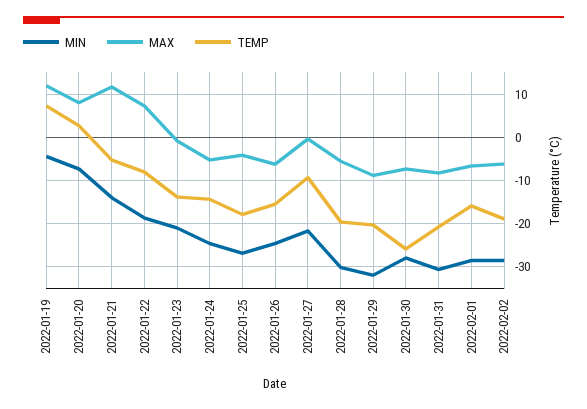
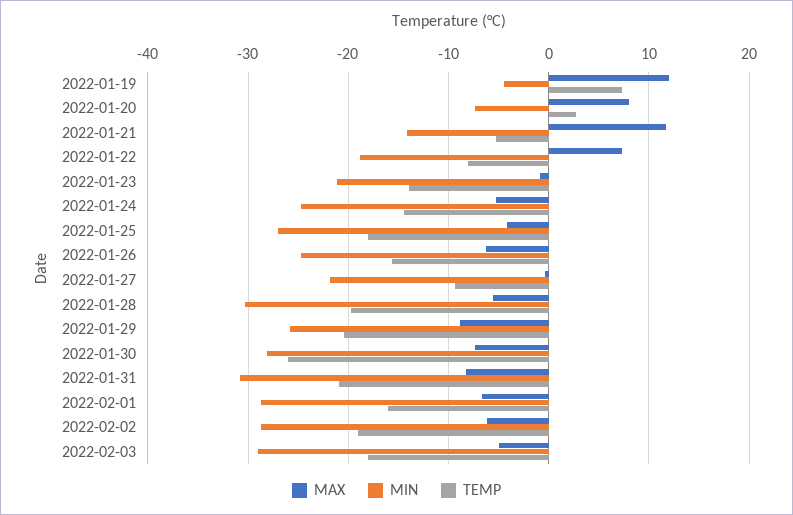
MIN, 2022-01-29: -32 -> -26
MAX, 2022-02-03: none -> -5
MIN, 2022-02-03: none -> -29
TEMP, 2022-02-03: none -> -18

